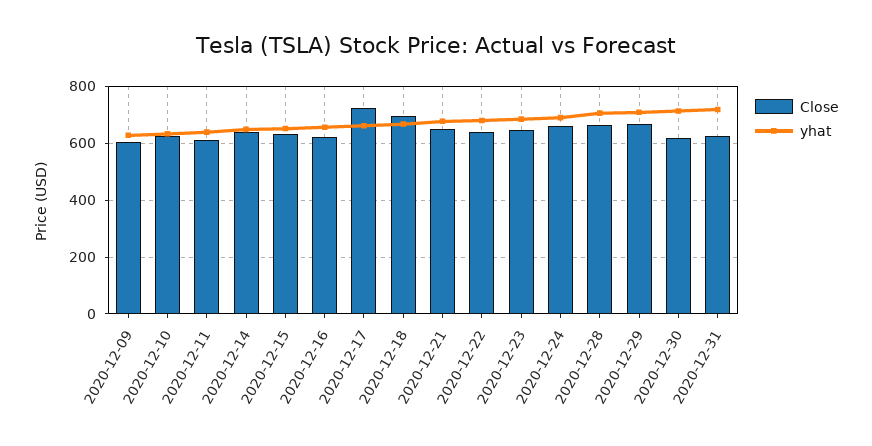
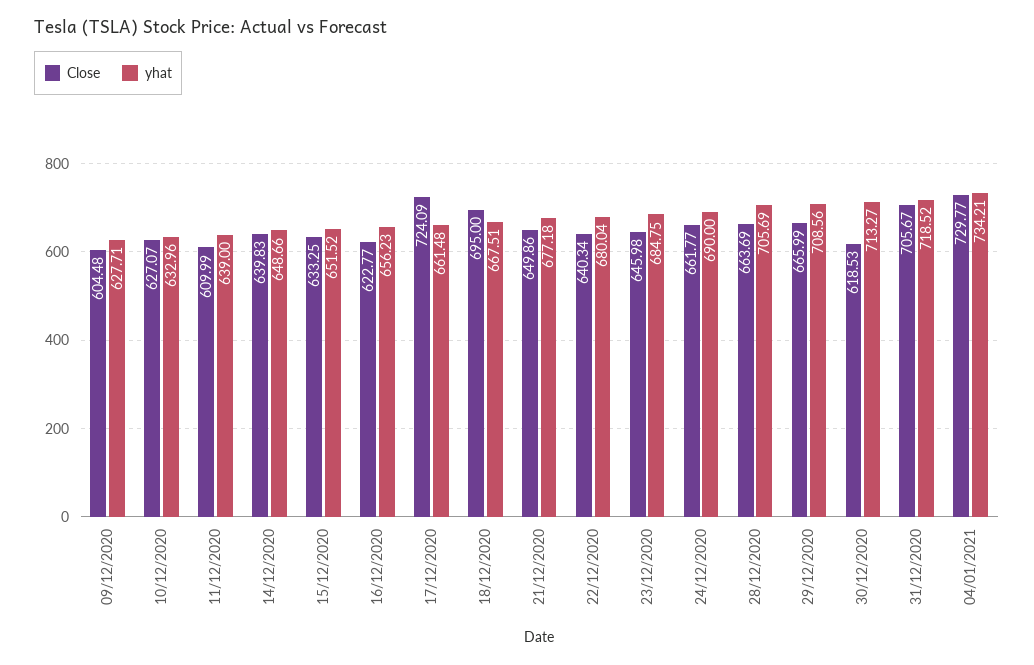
Close, 2020-12-31: 625 -> 705.67
Close, 04/01/2021: none -> 729.77
yhat, 04/01/2021: none -> 734.21

